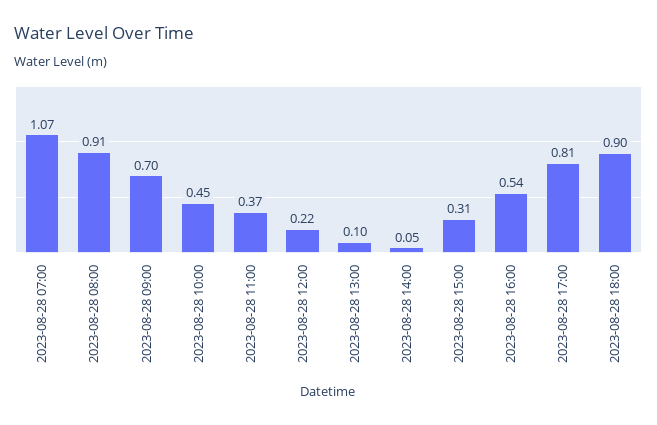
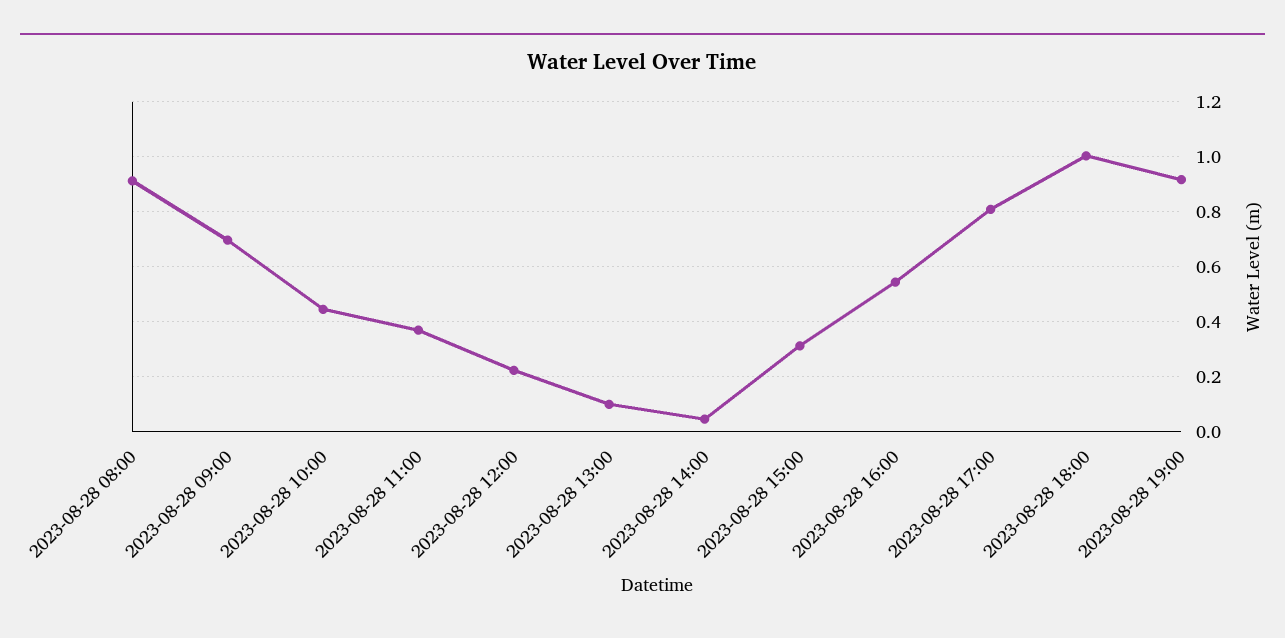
2023-08-28 07:00: 1.07 -> none
2023-08-28 18:00: 0.9 -> 1
2023-08-28 19:00: none -> 0.925

